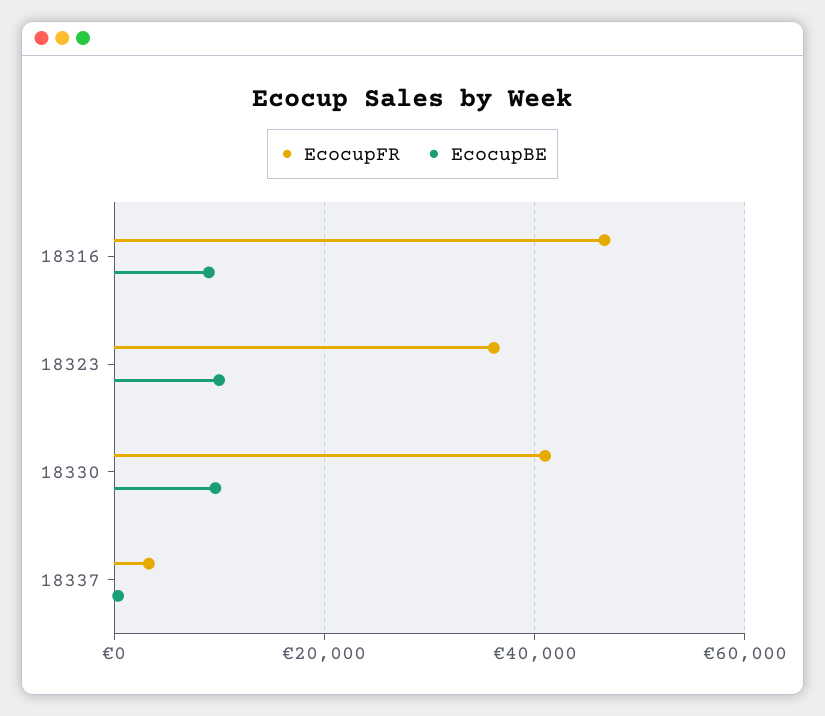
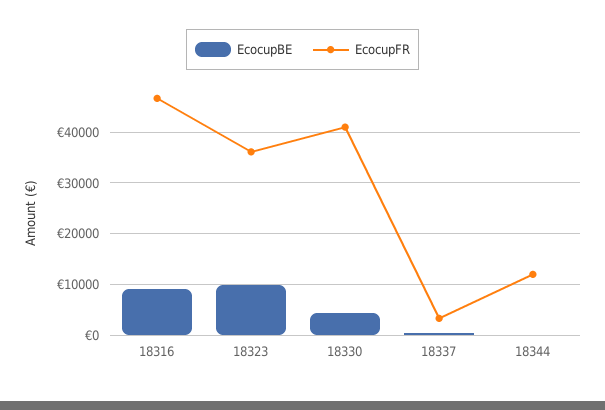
EcocupBE, 18330: 10000 -> 4000
EcocupBE, 18344: none -> 0
EcocupFR, 18344: none -> 12000

